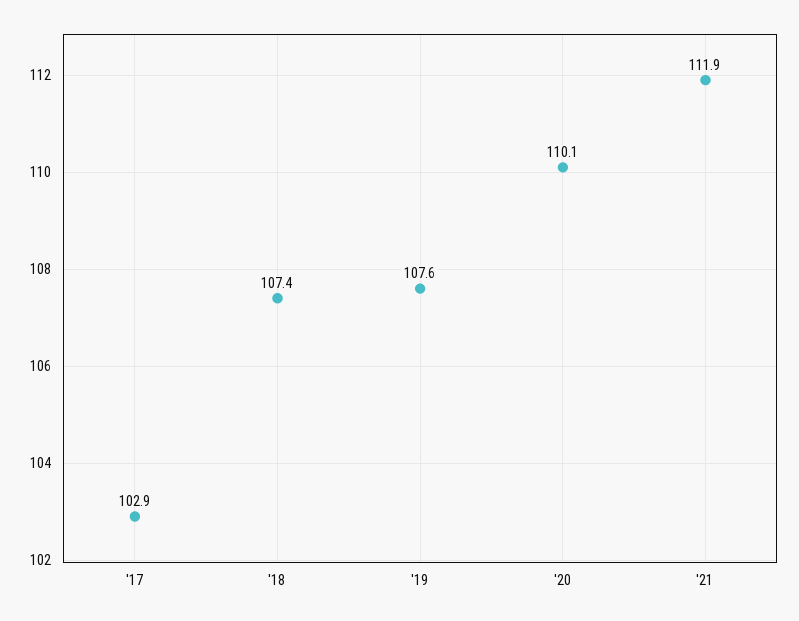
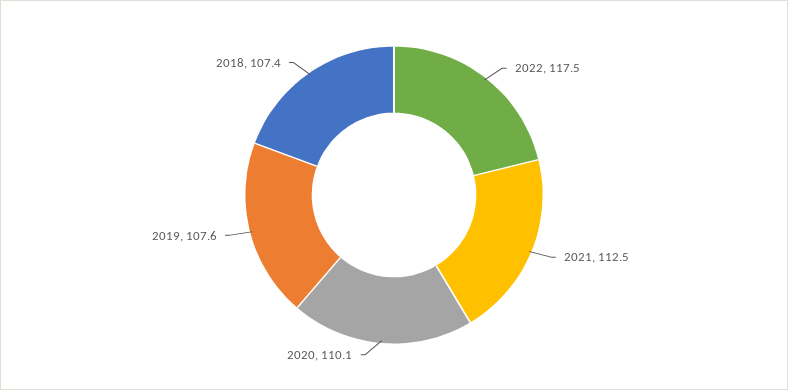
'17: 102.9 -> none
'21: 111.9 -> 112.5
2022: none -> 117.5

